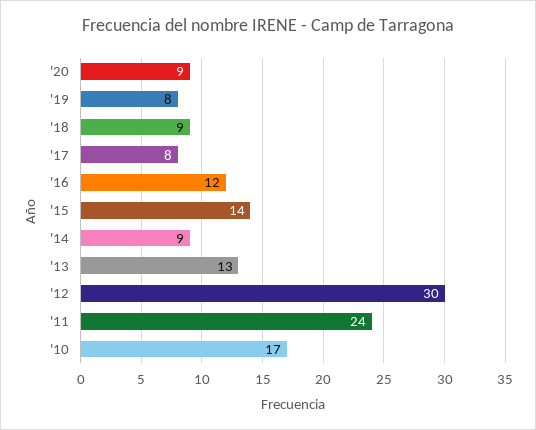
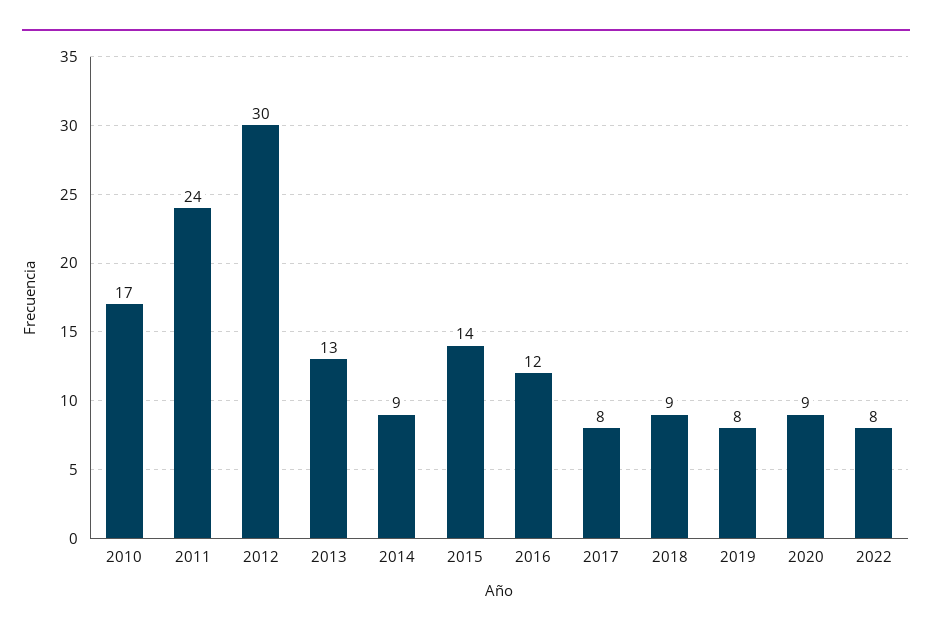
2022: none -> 8

